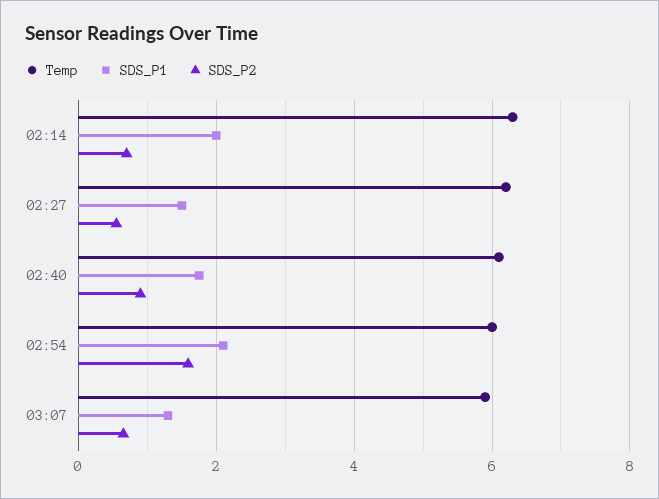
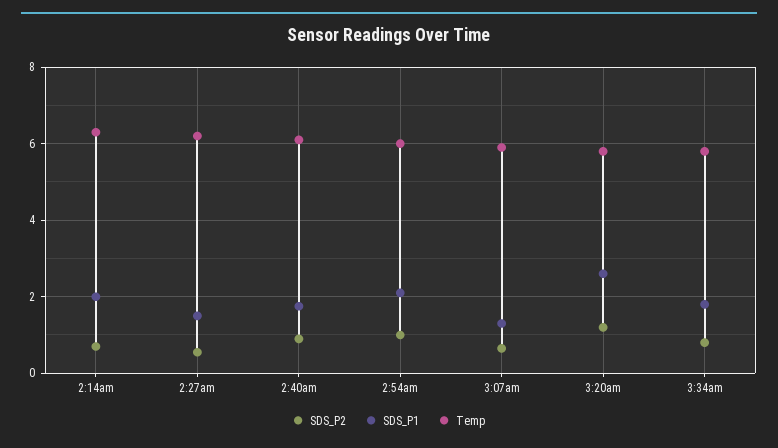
SDS_P2, 02:54: 1.6 -> 1
SDS_P2, 3:20am: none -> 1.2
SDS_P1, 3:20am: none -> 2.6
Temp, 3:20am: none -> 5.8
SDS_P2, 3:34am: none -> 0.8
SDS_P1, 3:34am: none -> 1.8
Temp, 3:34am: none -> 5.8

